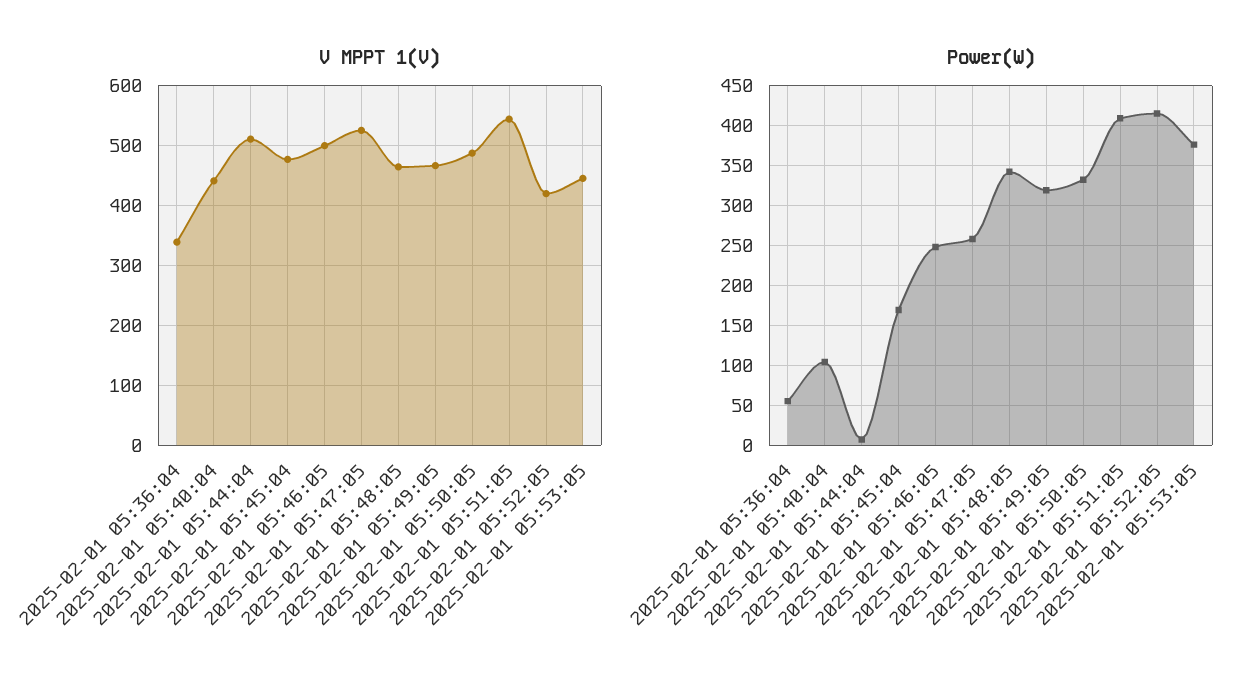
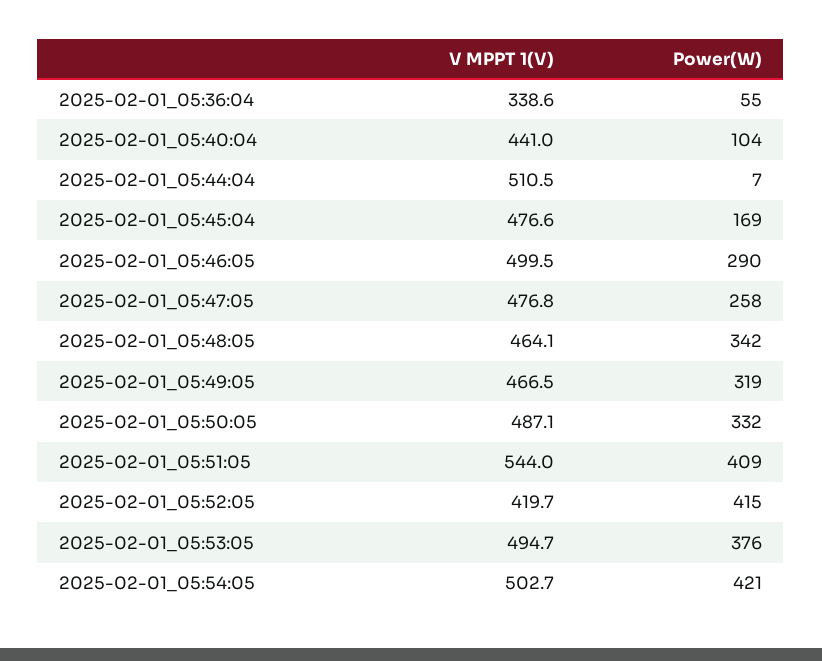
V MPPT 1(V), 2025-02-01 05:47:05: 520 -> 476.8
V MPPT 1(V), 2025-02-01 05:53:05: 440 -> 494.7
Power(W), 2025-02-01 05:46:05: 250 -> 290
V MPPT 1(V), 2025-02-01_05:54:05: none -> 502.7
Power(W), 2025-02-01_05:54:05: none -> 421

